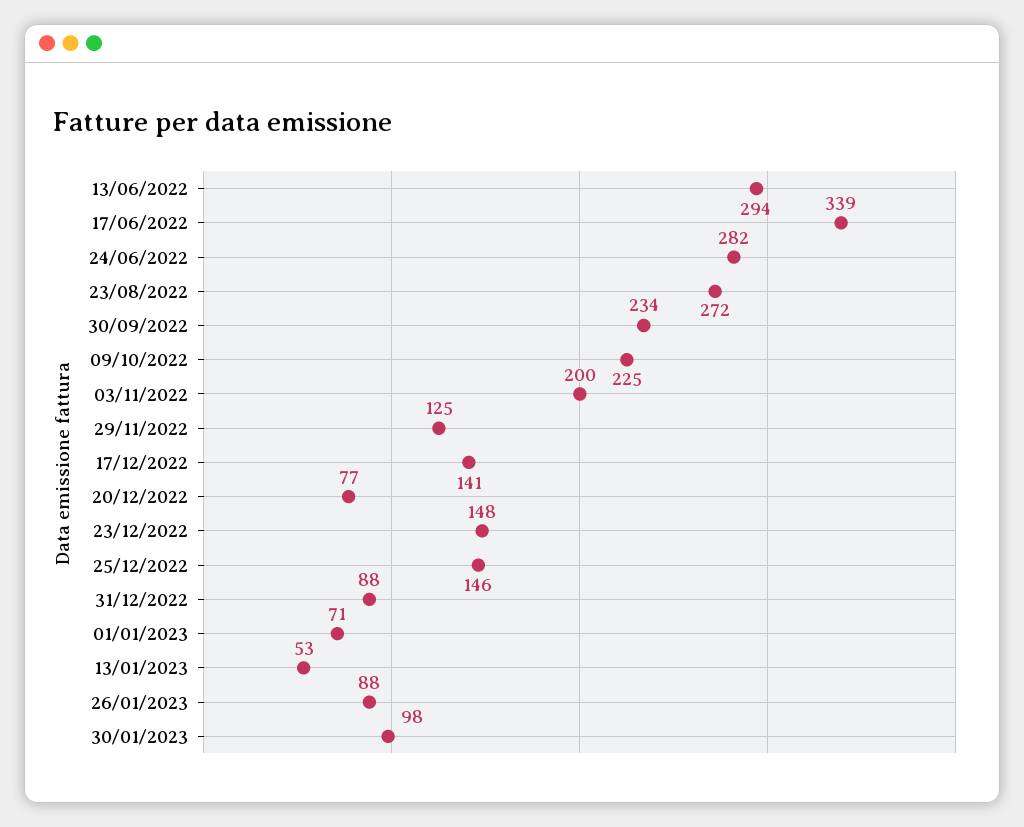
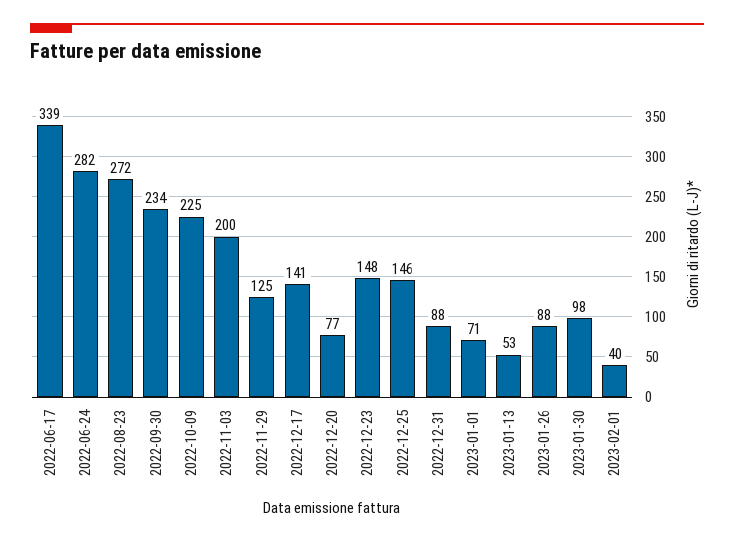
13/06/2022: 294 -> none
2023-02-01: none -> 40

